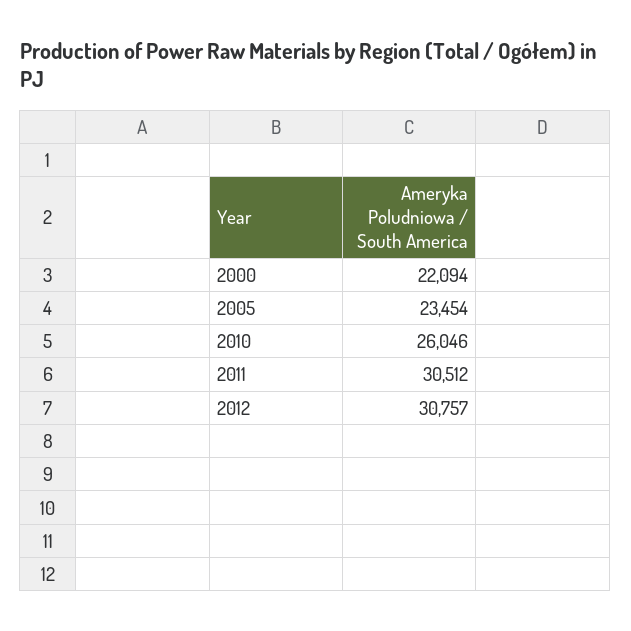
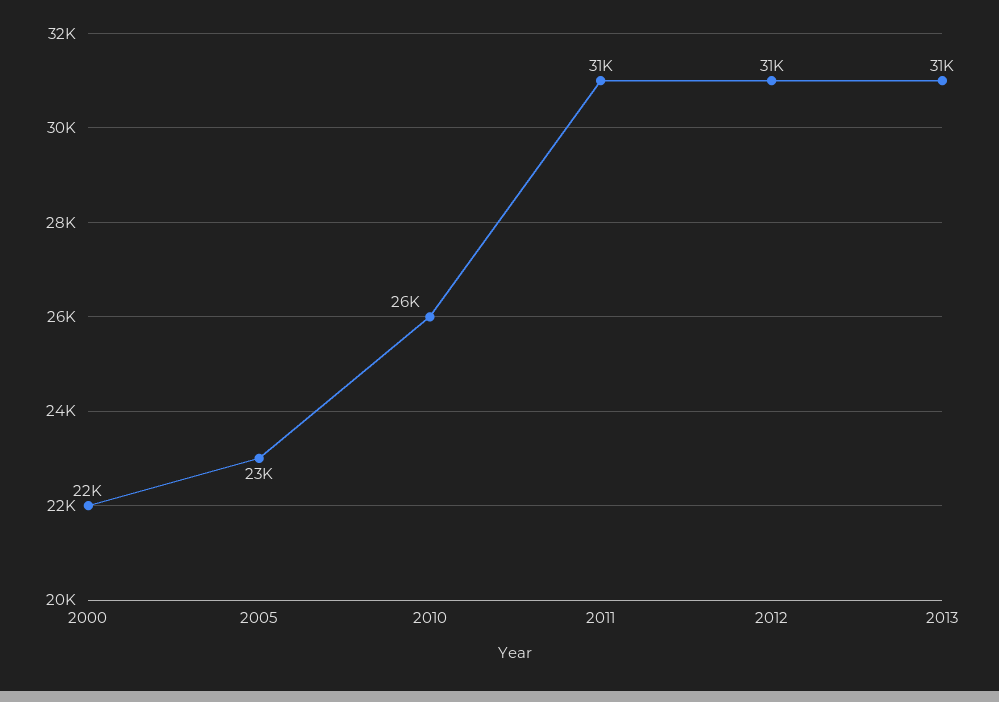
2013: none -> 31000

